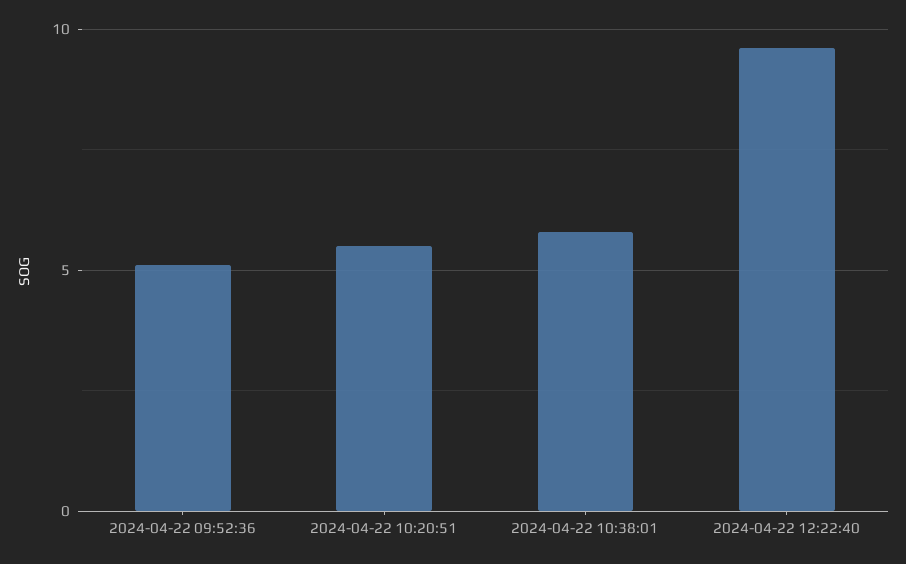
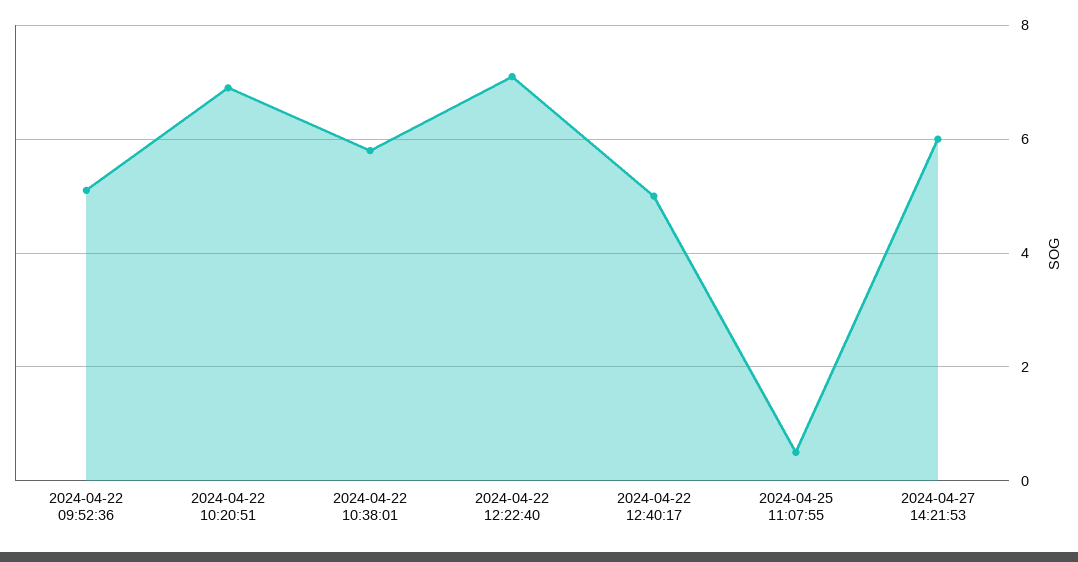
2024-04-22 10:20:51: 5.5 -> 7
2024-04-22 12:22:40: 9.5 -> 7
2024-04-22 12:40:17: none -> 5
2024-04-25 11:07:55: none -> 0.5
2024-04-27 14:21:53: none -> 6

